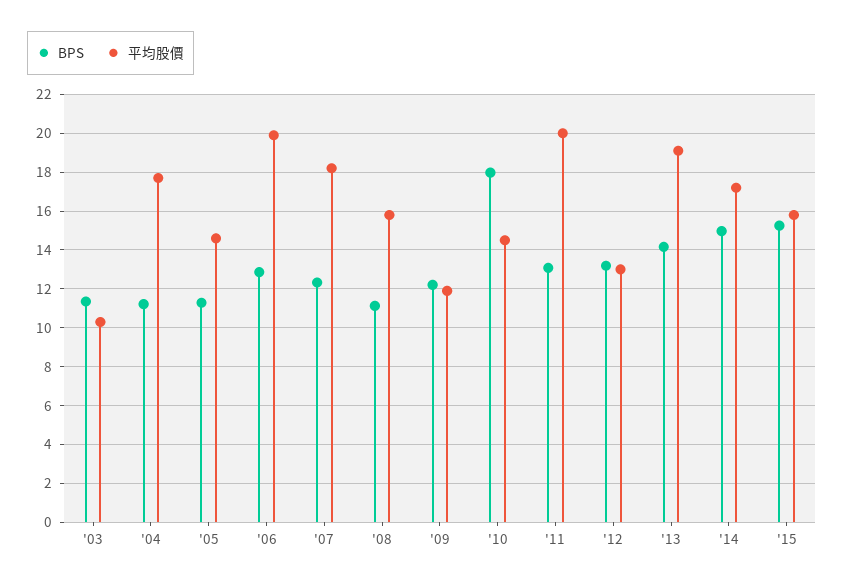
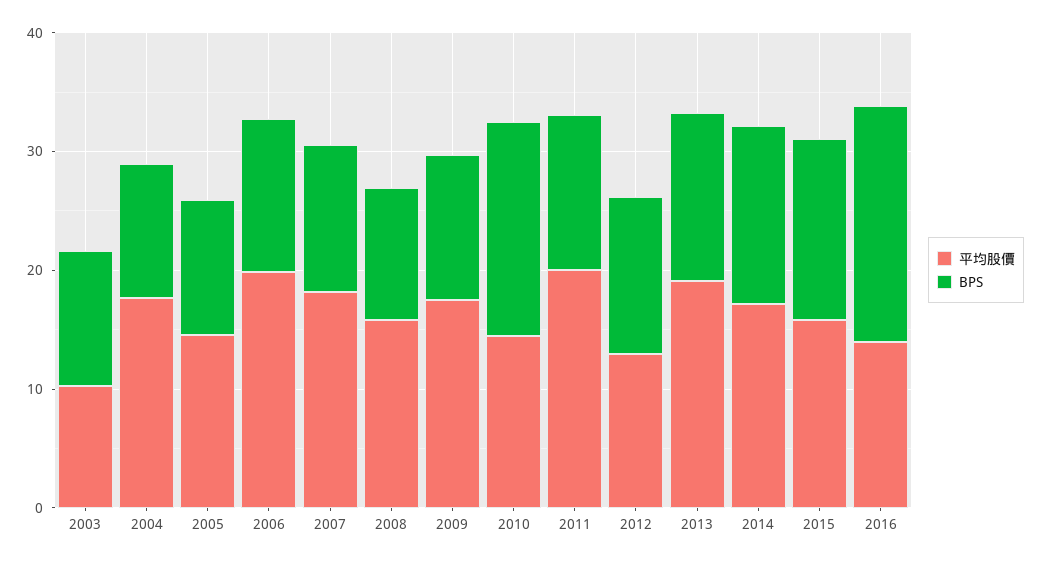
平均股價, '09: 12 -> 18
平均股價, 2016: none -> 14
BPS, 2016: none -> 20

